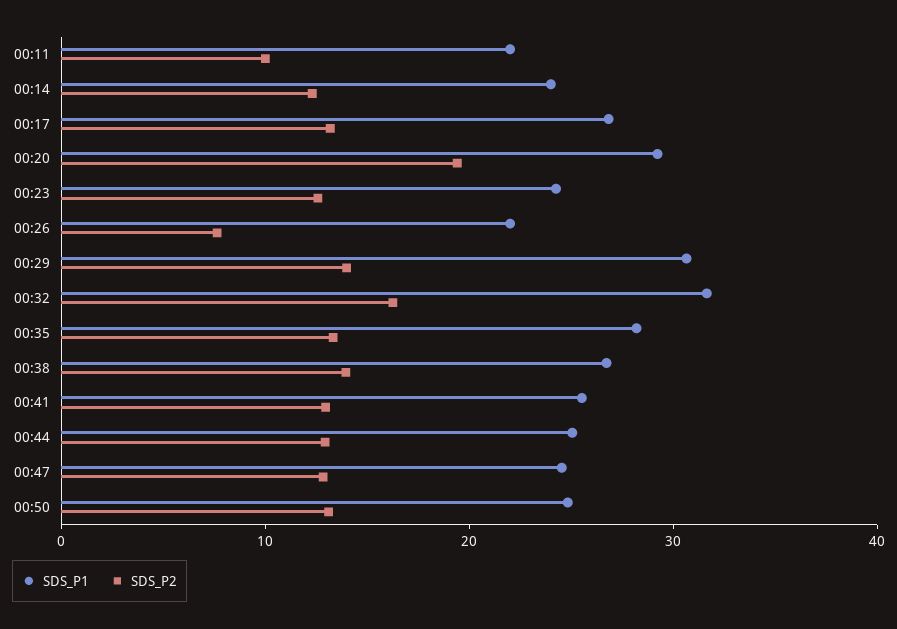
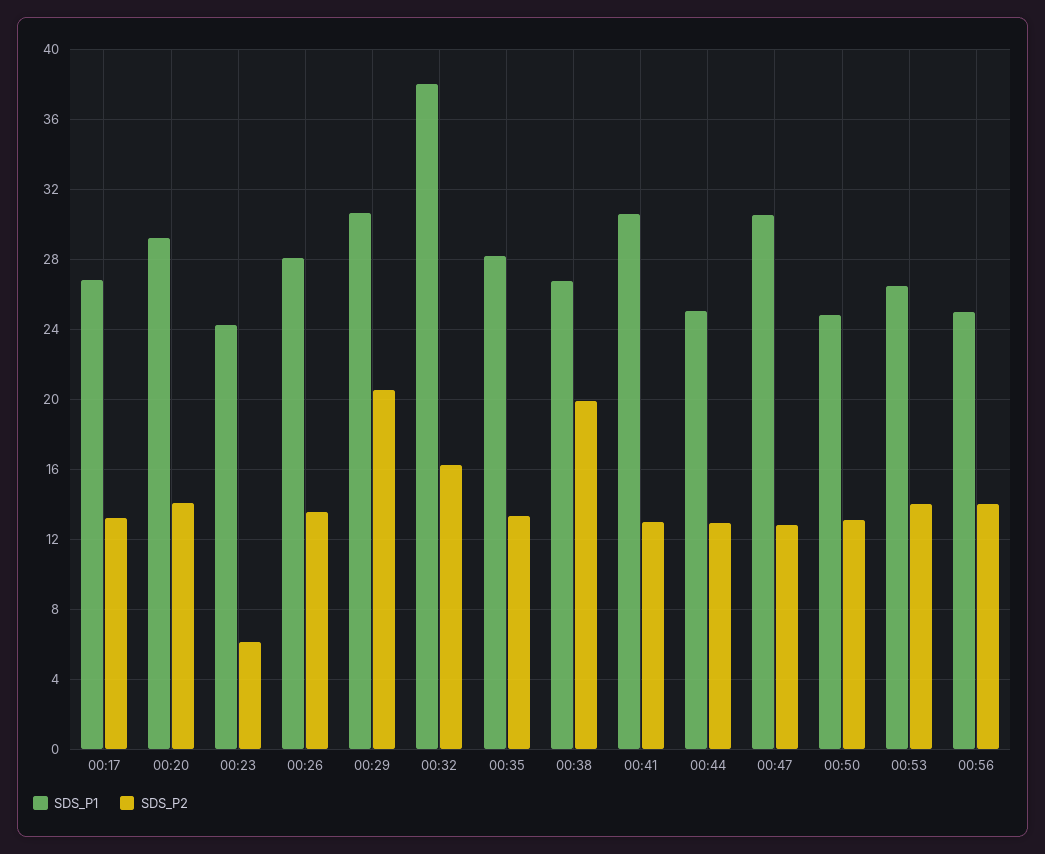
SDS_P1, 00:11: 22 -> none
SDS_P2, 00:11: 10 -> none
SDS_P1, 00:14: 24 -> none
SDS_P2, 00:14: 12 -> none
SDS_P2, 00:20: 20 -> 14
SDS_P2, 00:23: 12 -> 6
SDS_P1, 00:26: 22 -> 28
SDS_P2, 00:26: 8 -> 13.5
SDS_P2, 00:29: 14 -> 20.5
SDS_P1, 00:32: 32 -> 38
SDS_P2, 00:38: 14 -> 20
SDS_P1, 00:41: 26 -> 30.5
SDS_P1, 00:47: 24 -> 30.5
SDS_P1, 00:53: none -> 26.5
SDS_P2, 00:53: none -> 14
SDS_P1, 00:56: none -> 25
SDS_P2, 00:56: none -> 14

